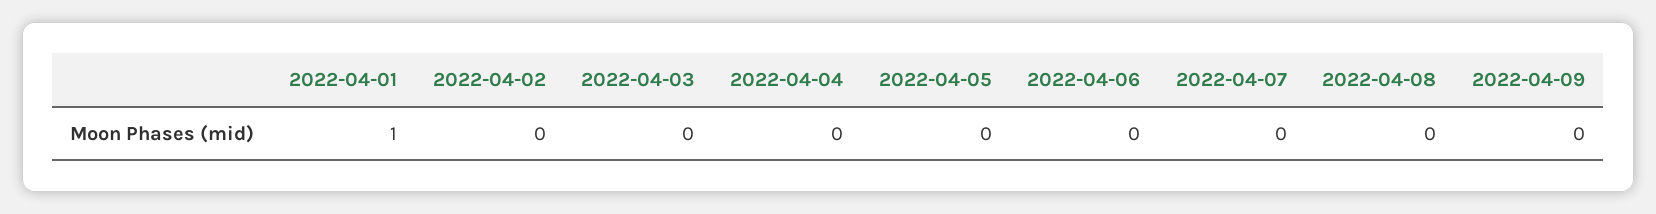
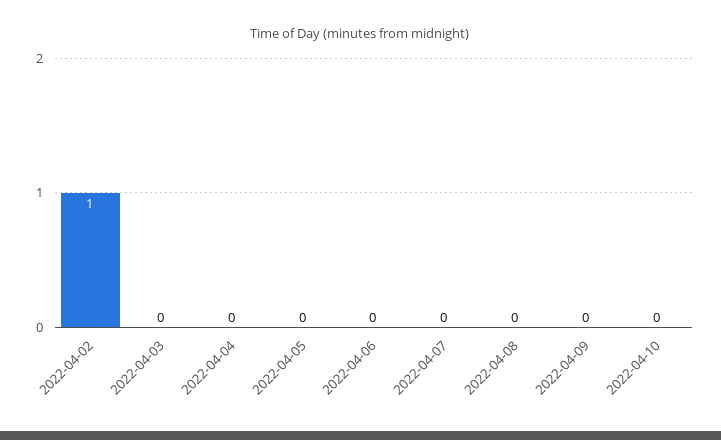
2022-04-01: 1 -> none
2022-04-02: 0 -> 1
2022-04-10: none -> 0

